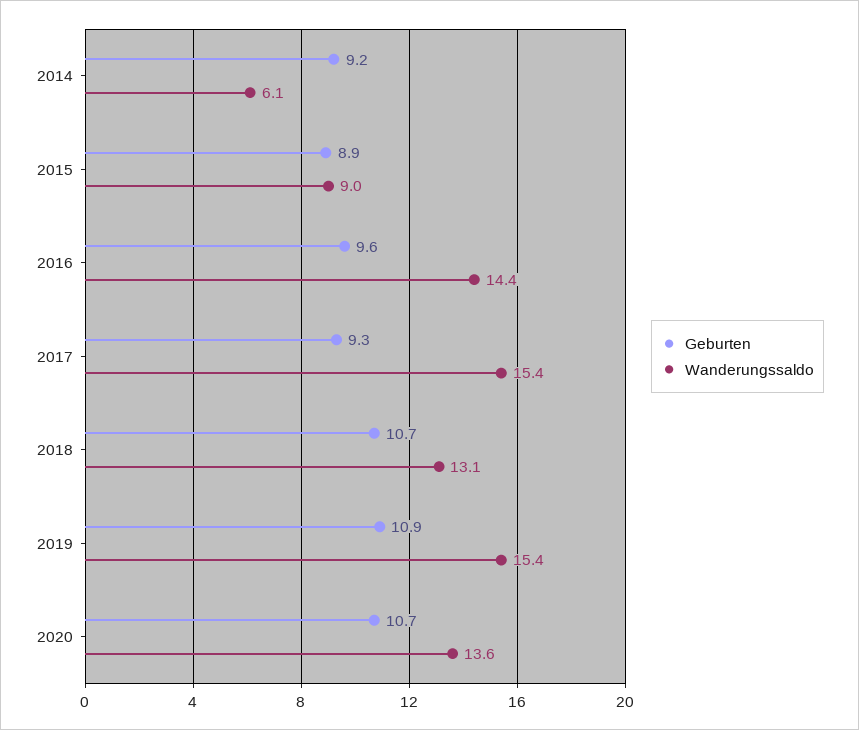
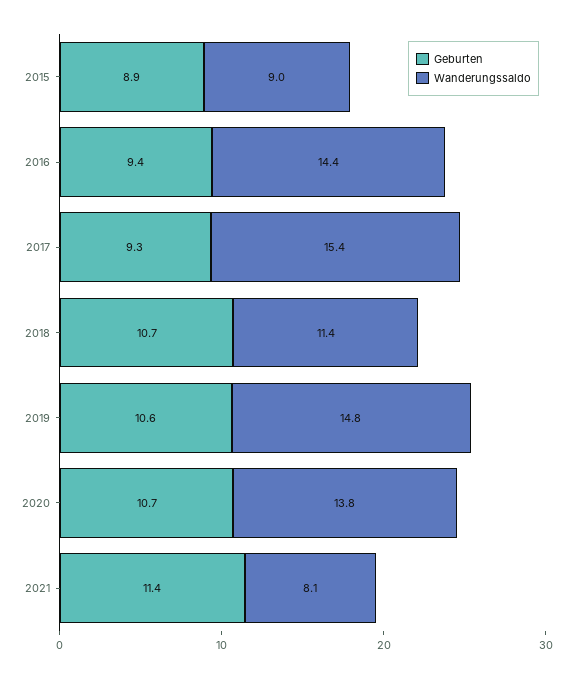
Geburten, 2014: 9.2 -> none
Wanderungssaldo, 2014: 6.1 -> none
Geburten, 2016: 9.6 -> 9.4
Wanderungssaldo, 2018: 13.1 -> 11.4
Geburten, 2019: 10.9 -> 10.6
Wanderungssaldo, 2019: 15.4 -> 14.8
Wanderungssaldo, 2020: 13.6 -> 13.8
Geburten, 2021: none -> 11.4
Wanderungssaldo, 2021: none -> 8.1

